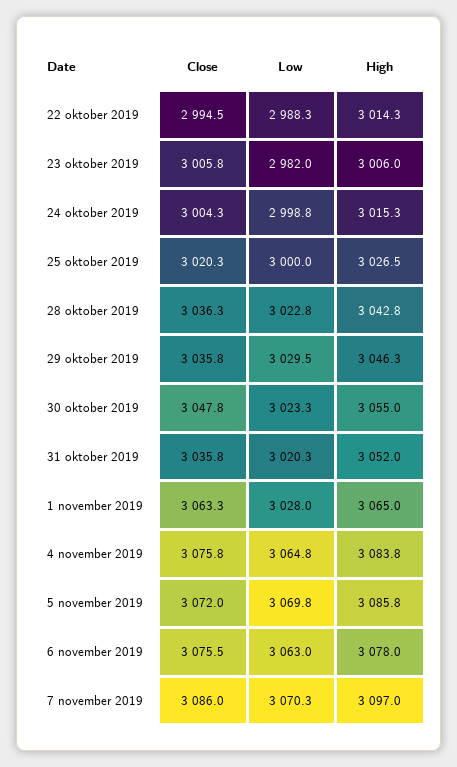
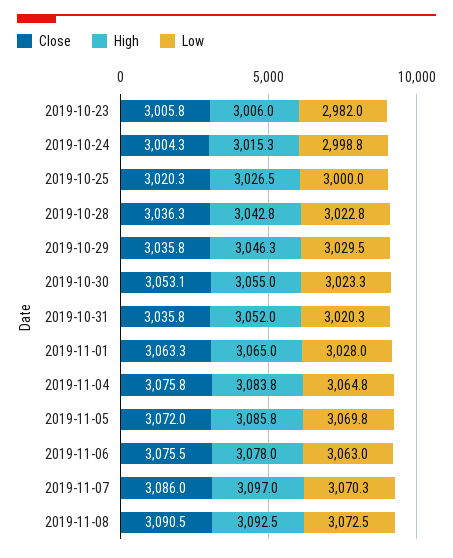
Close, 22 oktober 2019: 2994.5 -> none
Low, 22 oktober 2019: 2988.3 -> none
High, 22 oktober 2019: 3014.3 -> none
Close, 30 oktober 2019: 3047.8 -> 3053.1
Close, 2019-11-08: none -> 3090.5
High, 2019-11-08: none -> 3092.5
Low, 2019-11-08: none -> 3072.5

